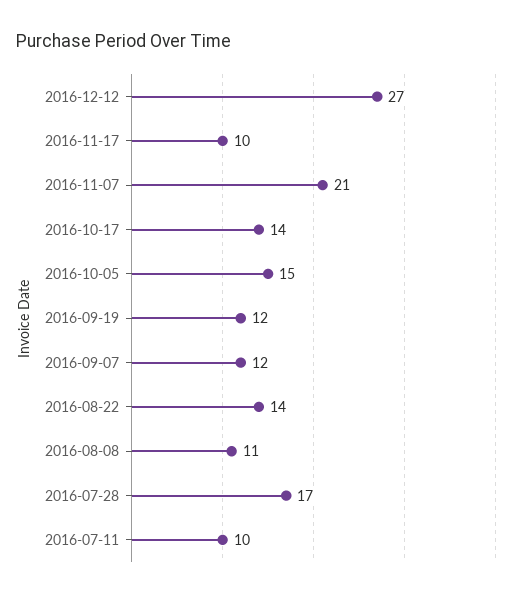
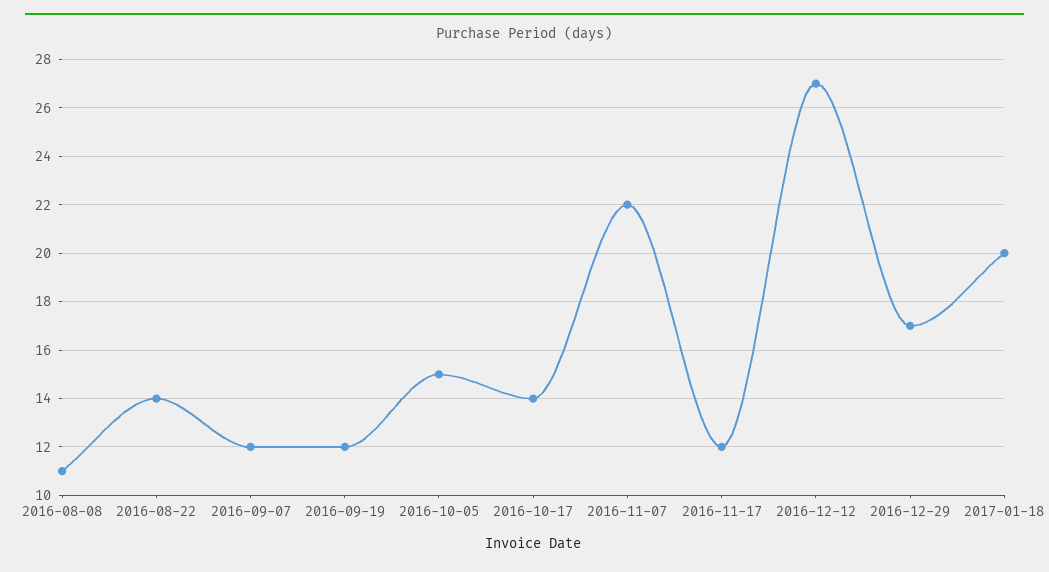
2016-11-17: 10 -> 12
2016-11-07: 21 -> 22
2016-07-28: 17 -> none
2016-07-11: 10 -> none
2016-12-29: none -> 17
2017-01-18: none -> 20

